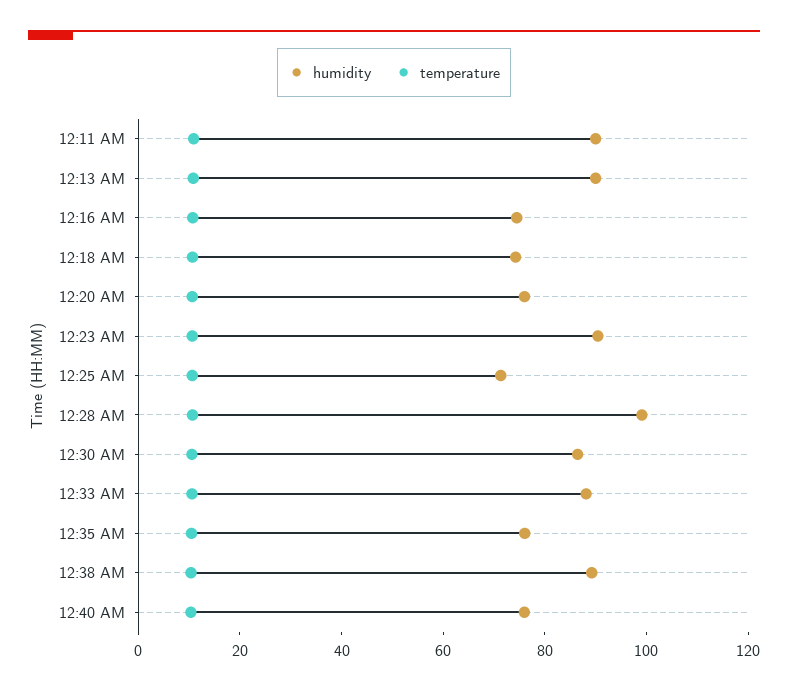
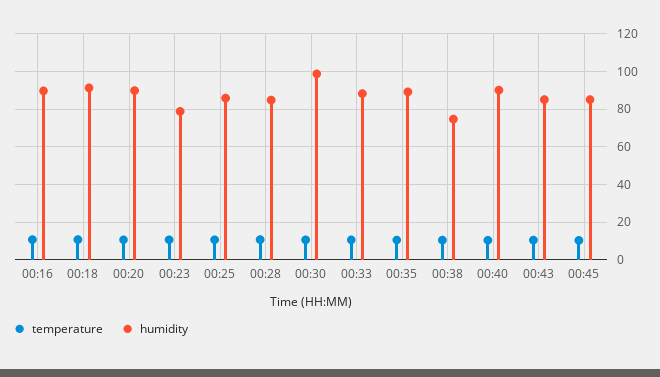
humidity, 12:11 AM: 90 -> none
temperature, 12:11 AM: 10 -> none
humidity, 12:13 AM: 90 -> none
temperature, 12:13 AM: 10 -> none
humidity, 12:16 AM: 75 -> 90
humidity, 12:18 AM: 75 -> 90
humidity, 12:20 AM: 75 -> 90
humidity, 12:23 AM: 90 -> 80
humidity, 12:25 AM: 70 -> 85
humidity, 12:28 AM: 100 -> 85
humidity, 12:30 AM: 85 -> 100
humidity, 12:35 AM: 75 -> 90
humidity, 12:38 AM: 90 -> 75
humidity, 12:40 AM: 75 -> 90
temperature, 00:43: none -> 10
humidity, 00:43: none -> 85
temperature, 00:45: none -> 10
humidity, 00:45: none -> 85

